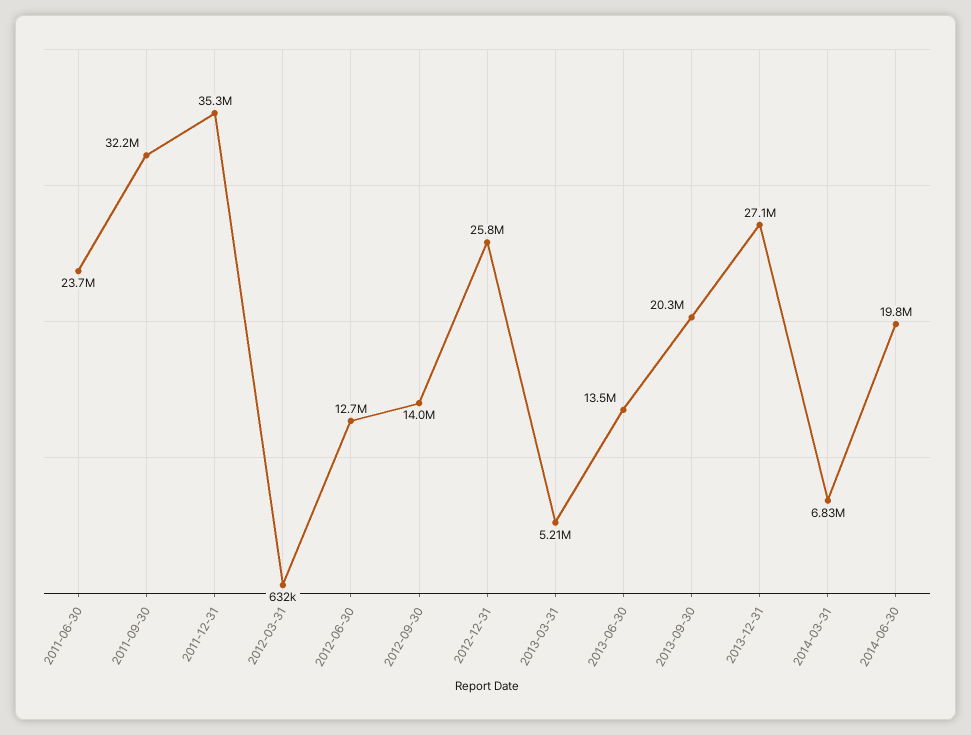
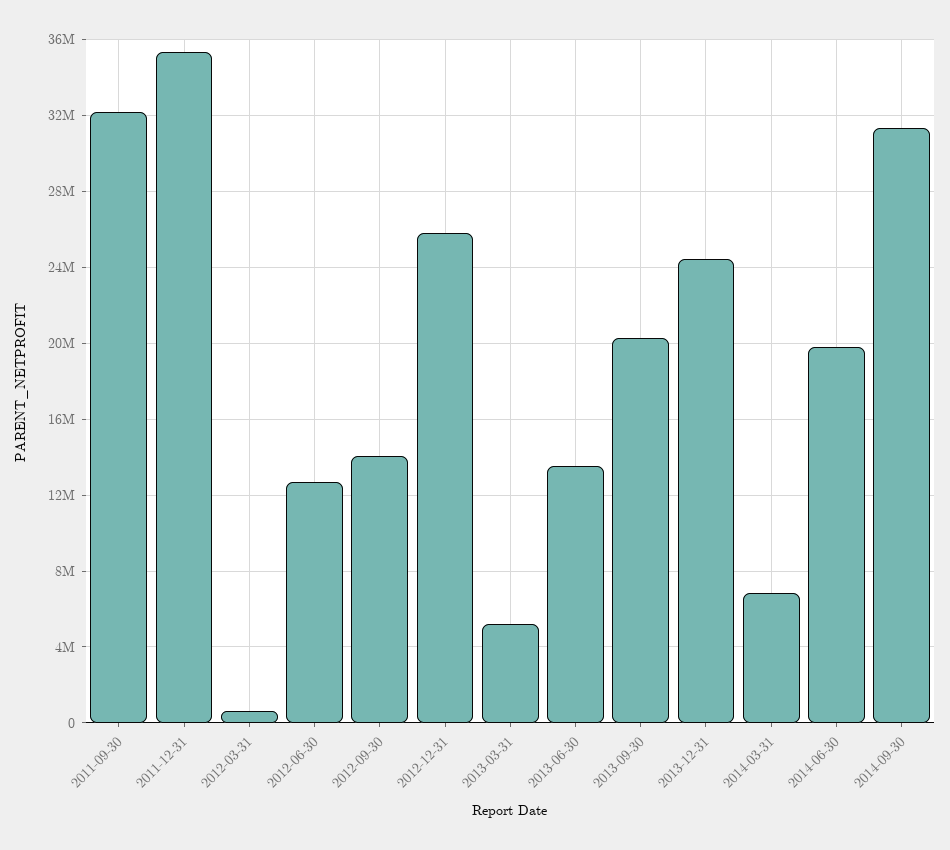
2011-06-30: 23700000 -> none
2013-12-31: 27100000 -> 24500000
2014-09-30: none -> 31500000

